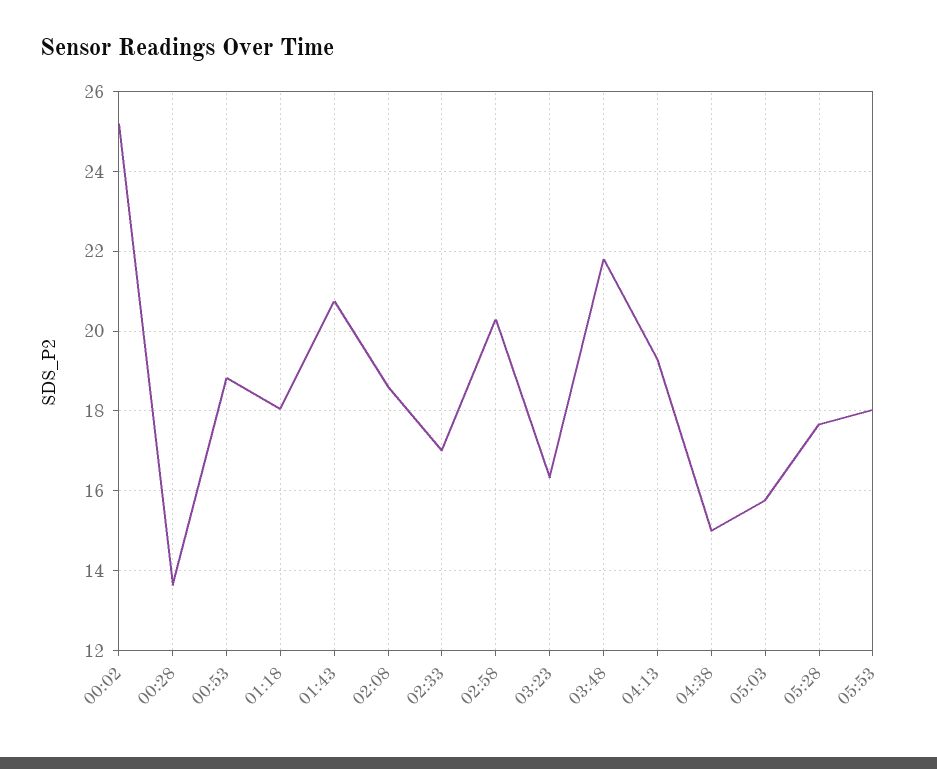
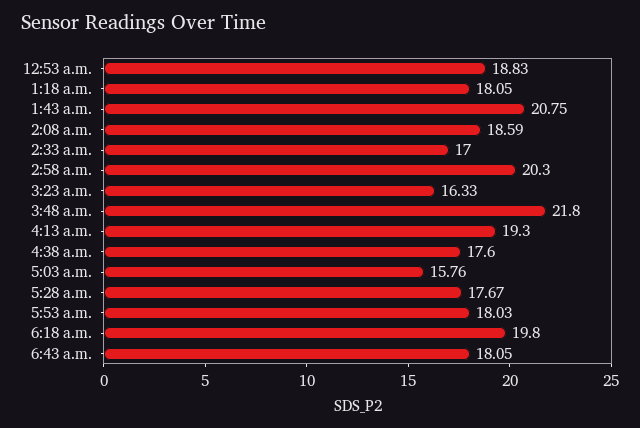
00:02: 25.2 -> none
00:28: 13.6 -> none
04:38: 15 -> 17.6
6:18 a.m.: none -> 19.8
6:43 a.m.: none -> 18.05

